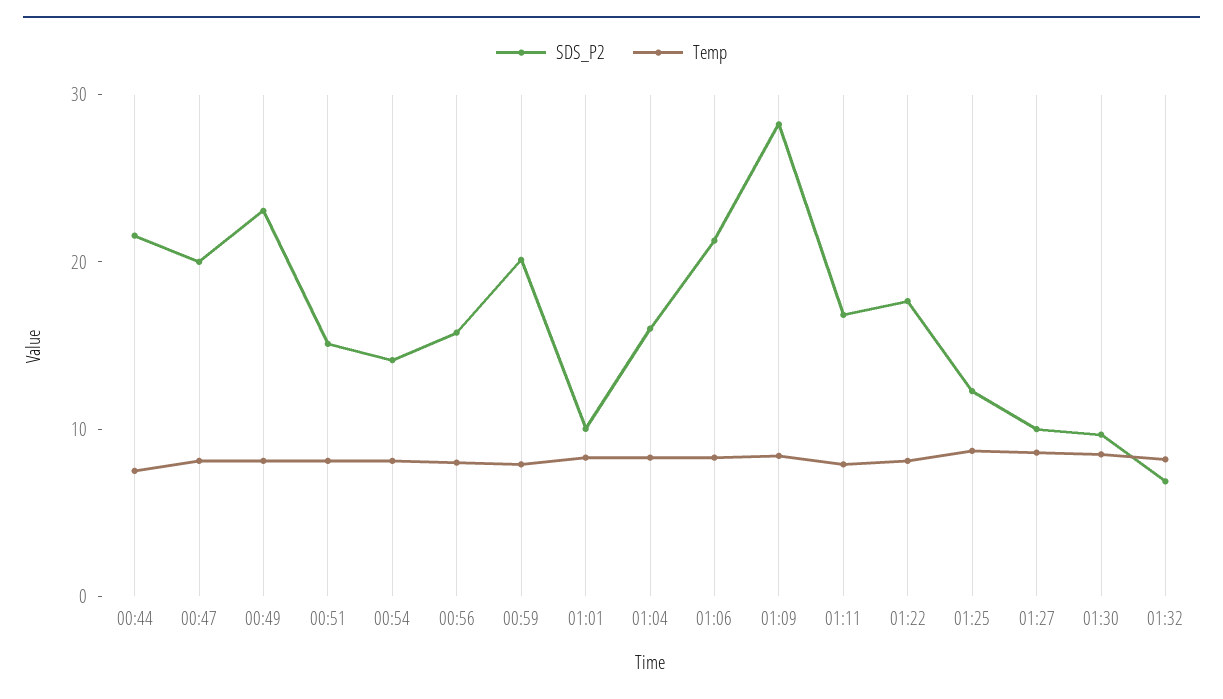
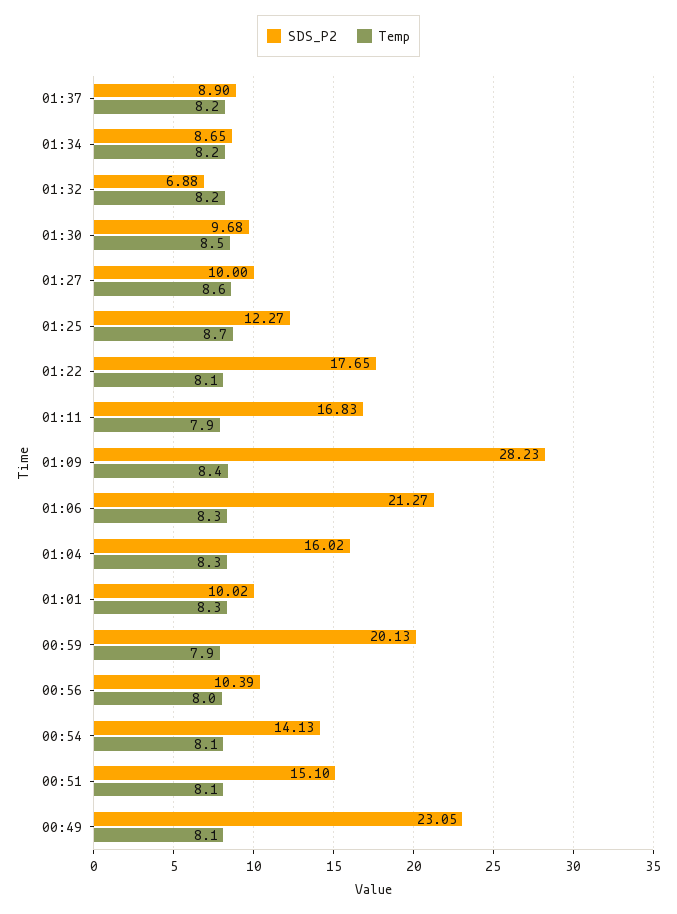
SDS_P2, 00:44: 22 -> none
Temp, 00:44: 8 -> none
SDS_P2, 00:47: 20 -> none
Temp, 00:47: 8 -> none
SDS_P2, 00:56: 16 -> 10.39
SDS_P2, 01:37: none -> 8.9
Temp, 01:37: none -> 8.2
SDS_P2, 01:34: none -> 8.65
Temp, 01:34: none -> 8.2

